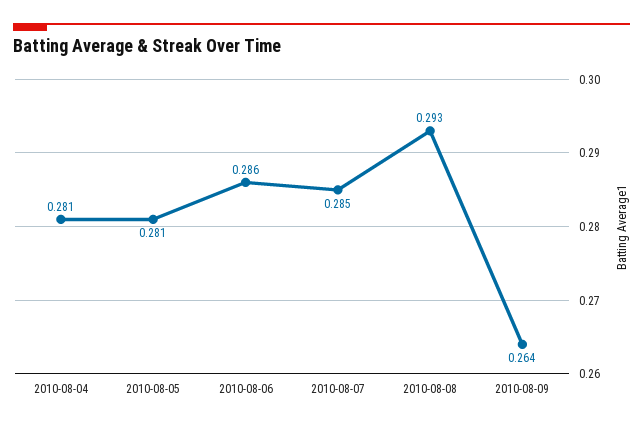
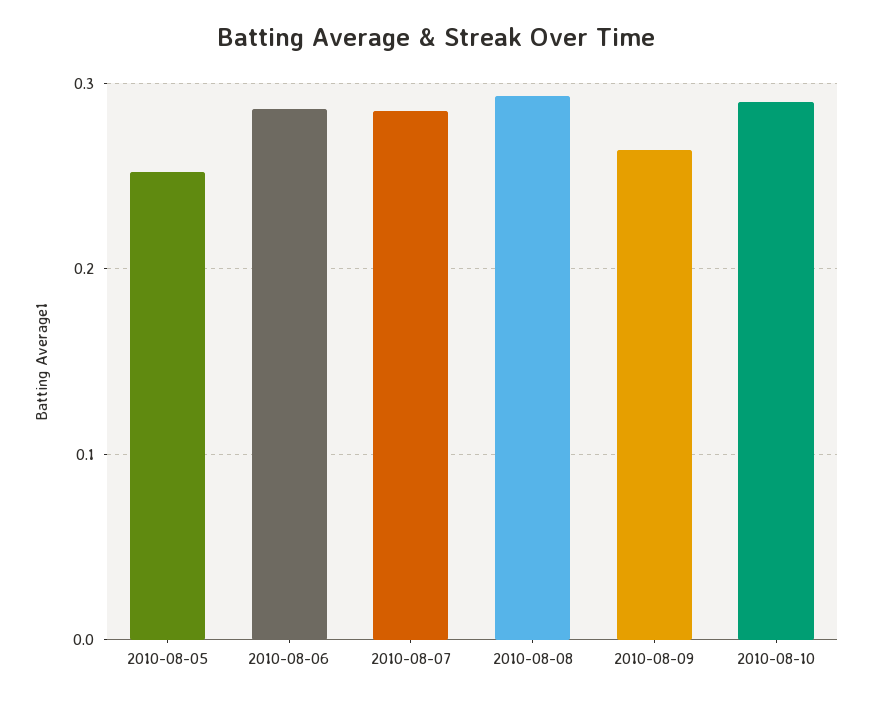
2010-08-04: 0.281 -> none
2010-08-05: 0.281 -> 0.25
2010-08-10: none -> 0.29

